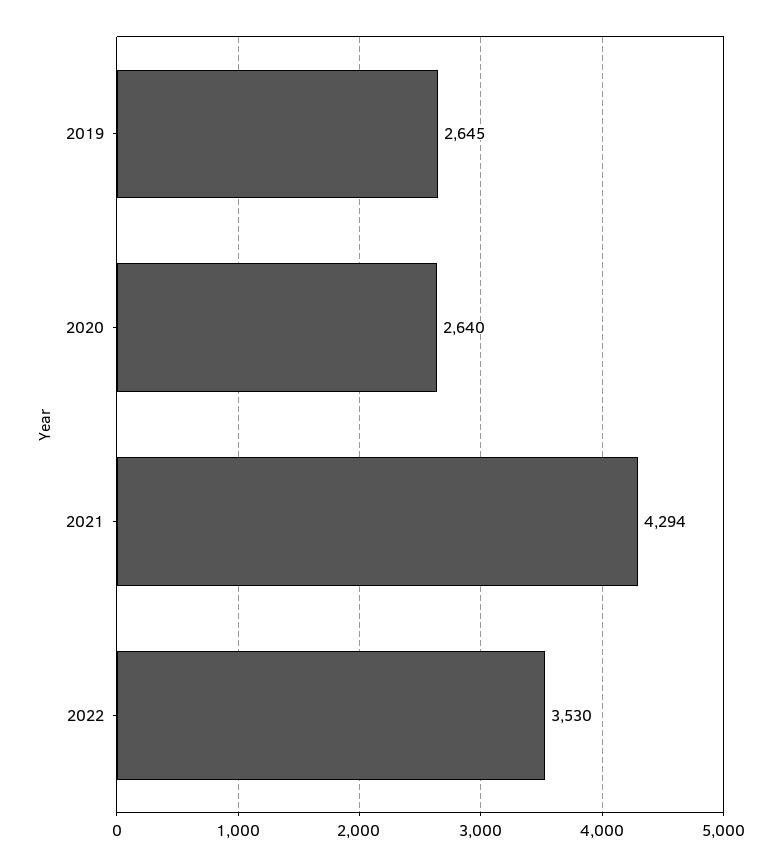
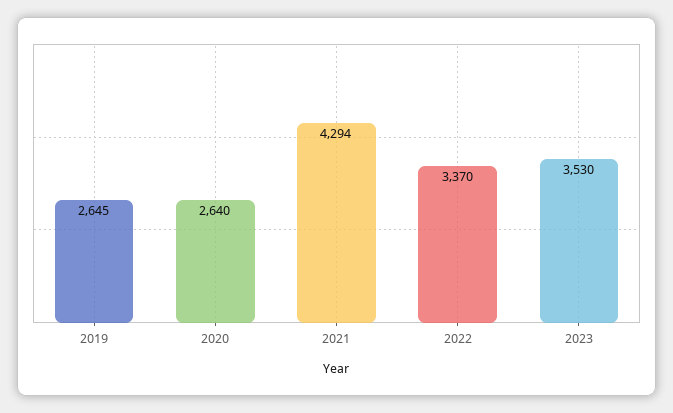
2022: 3530 -> 3370
2023: none -> 3530

